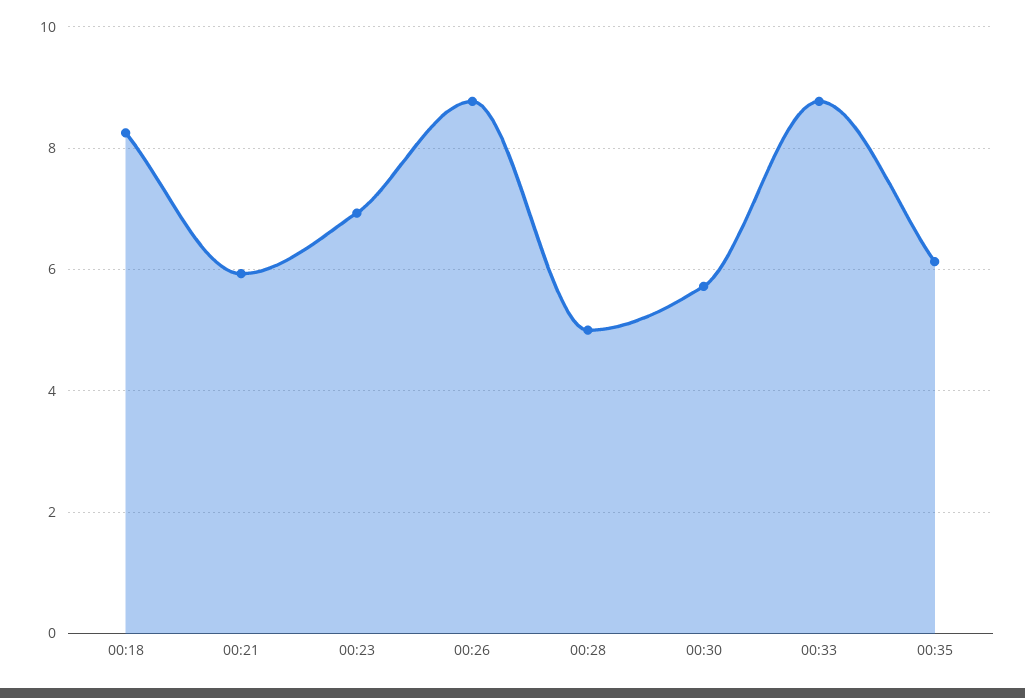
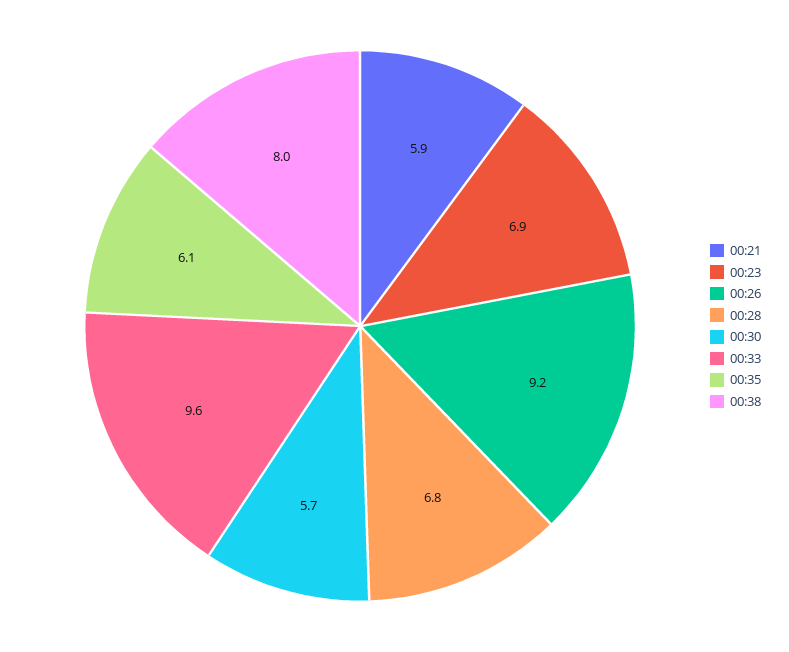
00:18: 8.2 -> none
00:26: 8.8 -> 9.2
00:28: 5 -> 6.8
00:33: 8.8 -> 9.6
00:38: none -> 8

